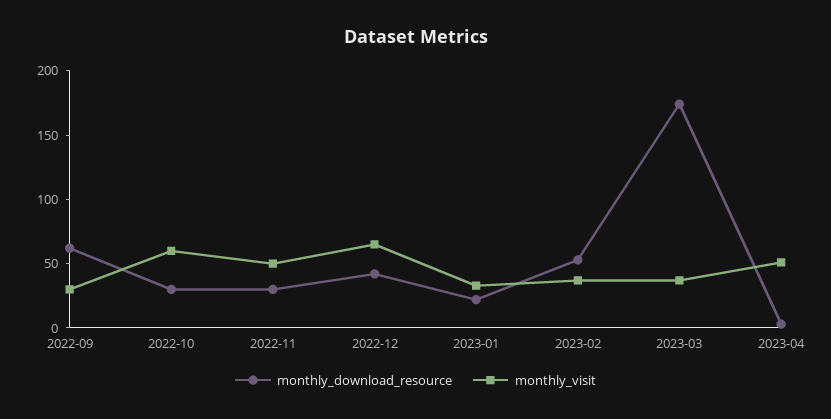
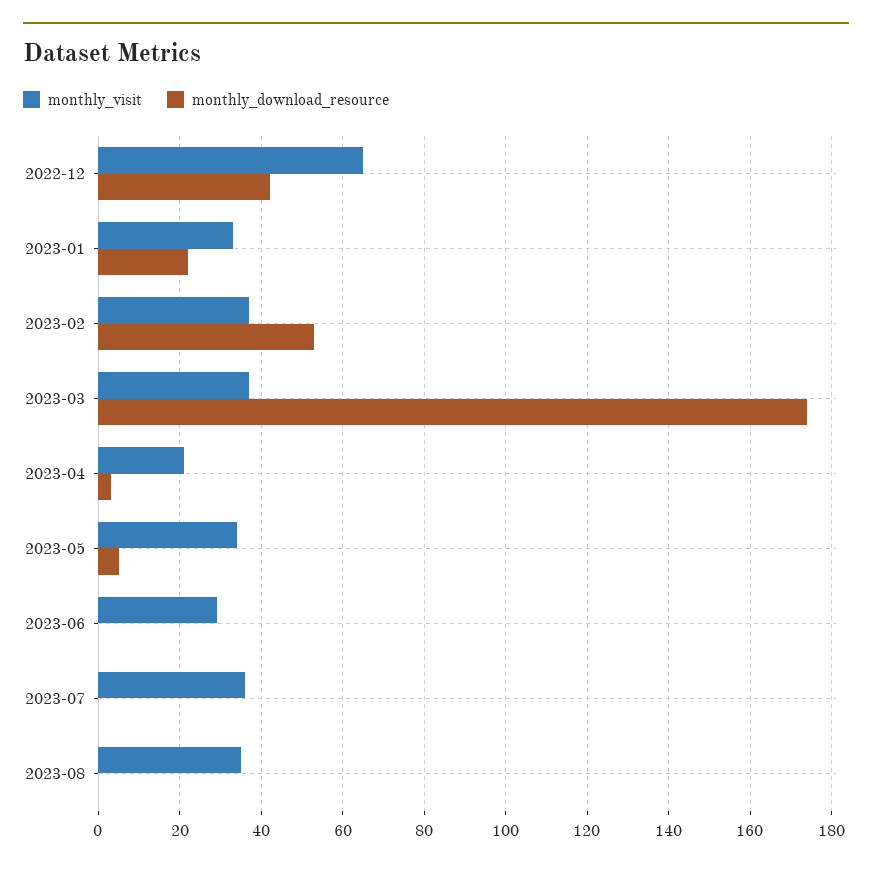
monthly_download_resource, 2022-09: 60 -> none
monthly_visit, 2022-09: 30 -> none
monthly_download_resource, 2022-10: 30 -> none
monthly_visit, 2022-10: 60 -> none
monthly_download_resource, 2022-11: 30 -> none
monthly_visit, 2022-11: 50 -> none
monthly_visit, 2023-04: 50 -> 20
monthly_visit, 2023-05: none -> 35
monthly_download_resource, 2023-05: none -> 5
monthly_visit, 2023-06: none -> 30
monthly_download_resource, 2023-06: none -> 0
monthly_visit, 2023-07: none -> 35
monthly_download_resource, 2023-07: none -> 0
monthly_visit, 2023-08: none -> 35
monthly_download_resource, 2023-08: none -> 0

